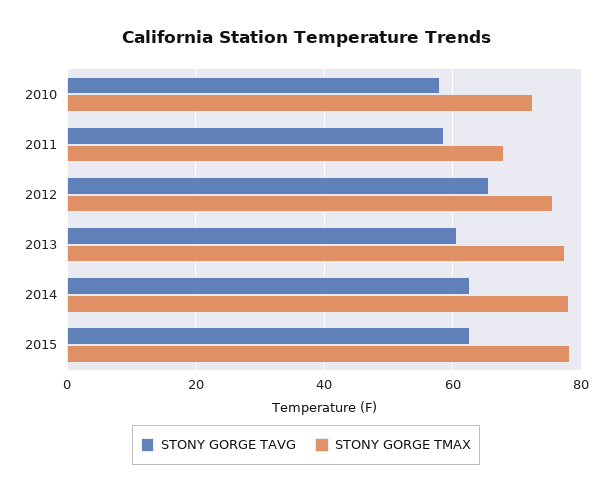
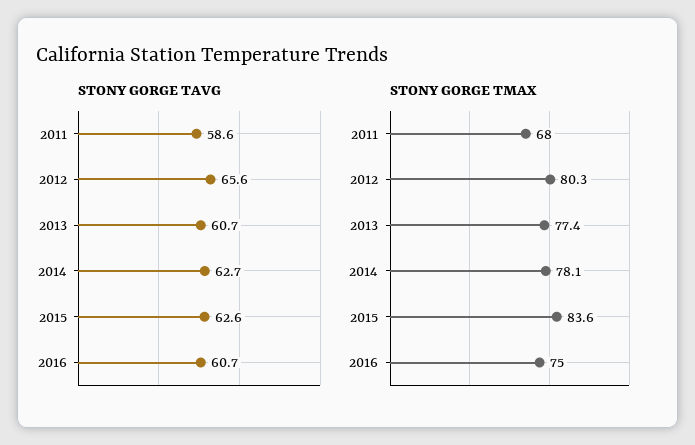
STONY GORGE TAVG, 2010: 58 -> none
STONY GORGE TMAX, 2010: 72 -> none
STONY GORGE TMAX, 2012: 76 -> 80.3
STONY GORGE TMAX, 2015: 78 -> 83.6
STONY GORGE TAVG, 2016: none -> 60.7
STONY GORGE TMAX, 2016: none -> 75

